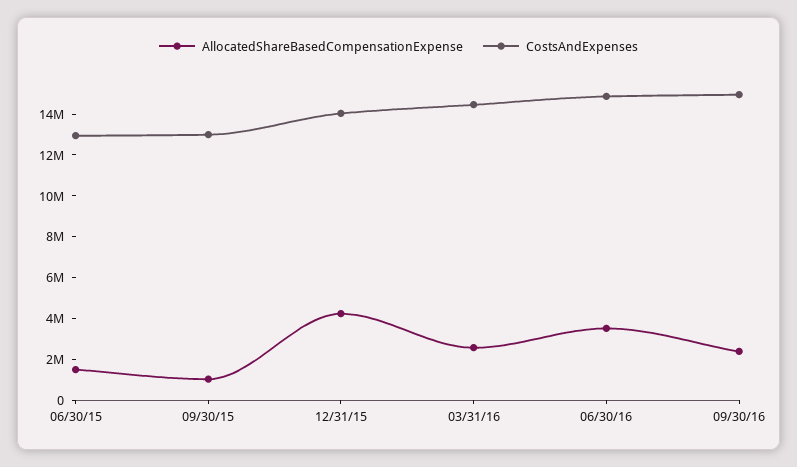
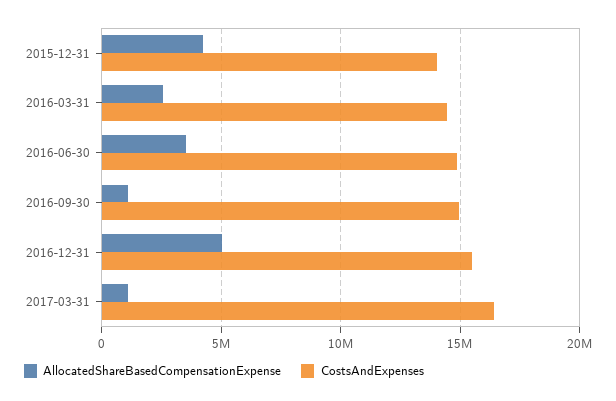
AllocatedShareBasedCompensationExpense, 06/30/15: 1500000 -> none
CostsAndExpenses, 06/30/15: 13000000 -> none
AllocatedShareBasedCompensationExpense, 09/30/15: 1000000 -> none
CostsAndExpenses, 09/30/15: 13000000 -> none
AllocatedShareBasedCompensationExpense, 09/30/16: 2500000 -> 1000000
AllocatedShareBasedCompensationExpense, 2016-12-31: none -> 5000000
CostsAndExpenses, 2016-12-31: none -> 15500000
AllocatedShareBasedCompensationExpense, 2017-03-31: none -> 1000000
CostsAndExpenses, 2017-03-31: none -> 16500000

